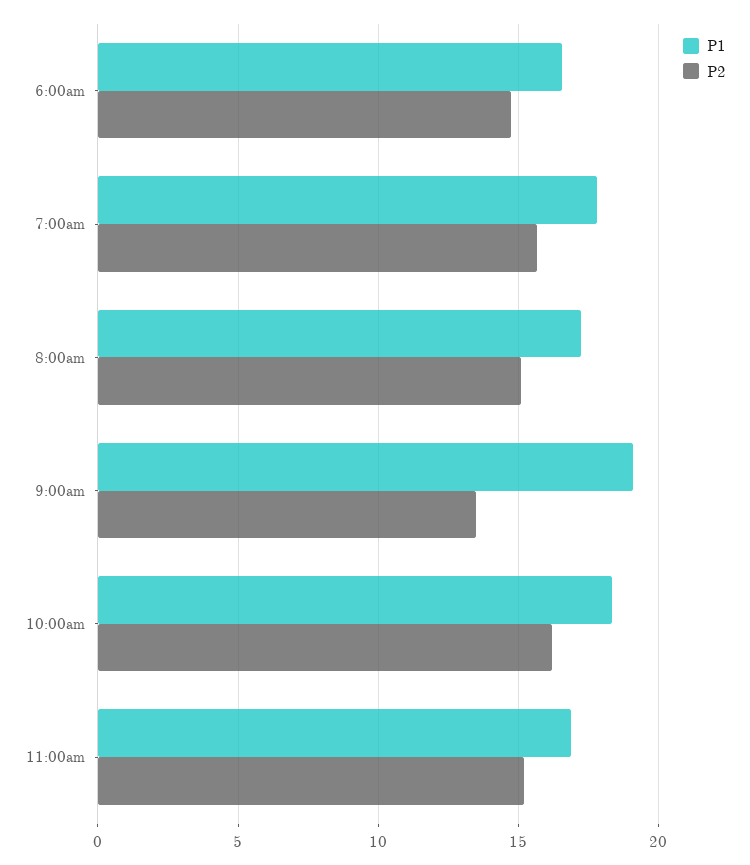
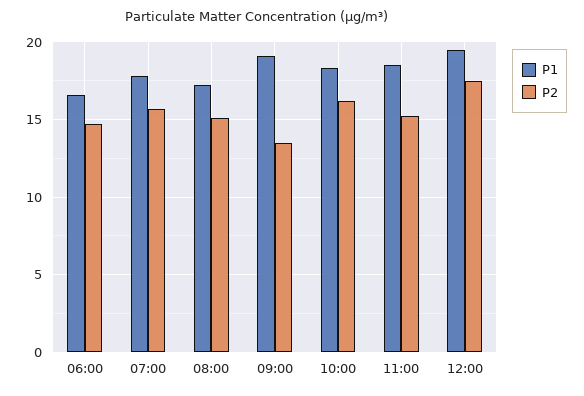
P1, 11:00am: 17 -> 18.5
P1, 12:00: none -> 19.5
P2, 12:00: none -> 17.5

